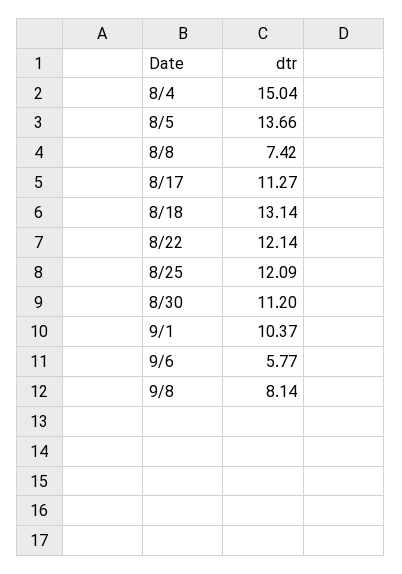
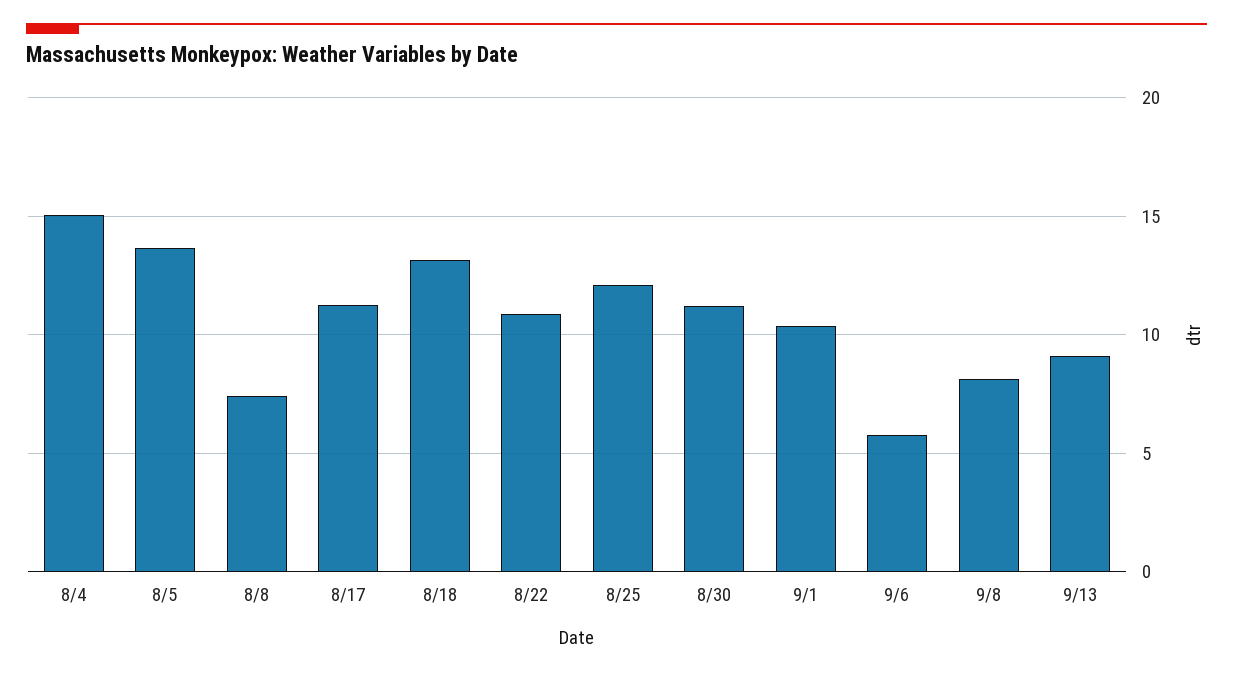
8/22: 12.14 -> 11
9/13: none -> 9

